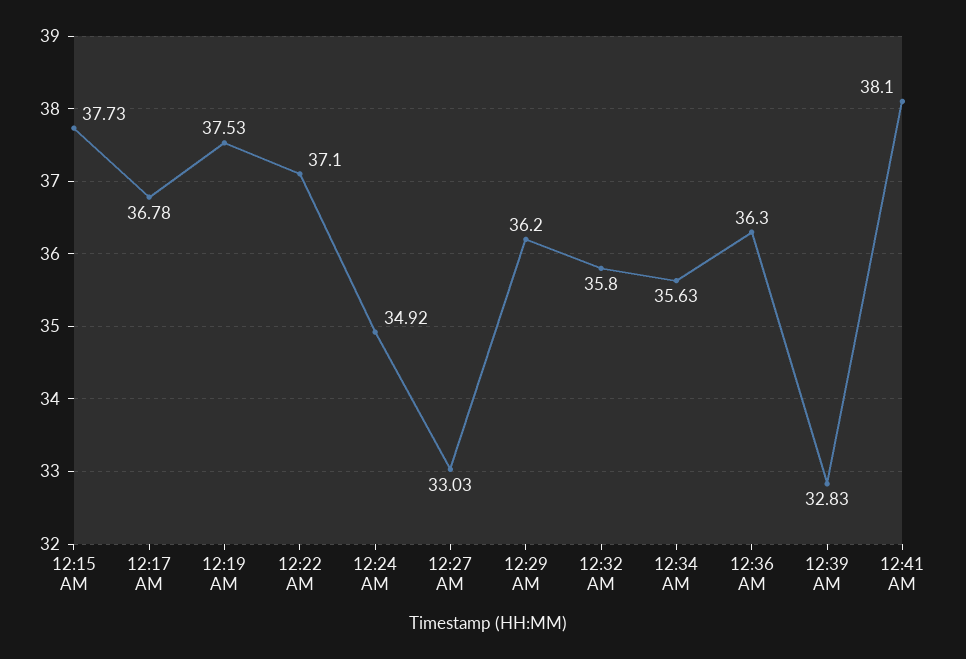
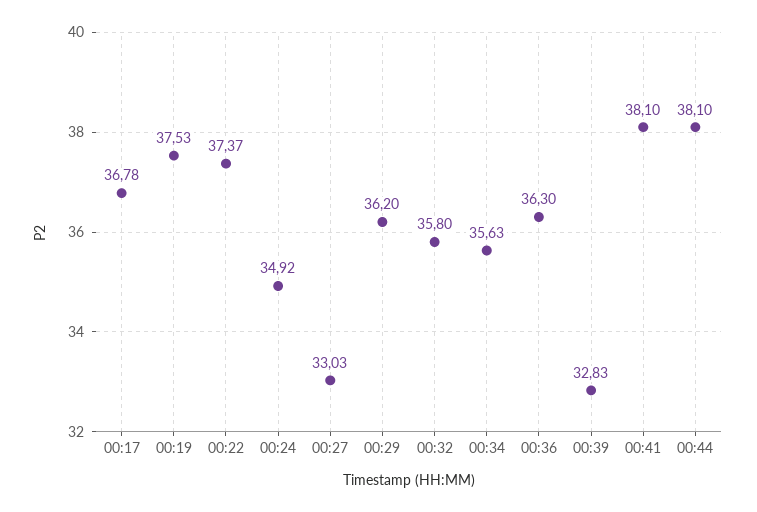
12:15 AM: 37.73 -> none
12:22 AM: 37.1 -> 37.37
00:44: none -> 38.1

